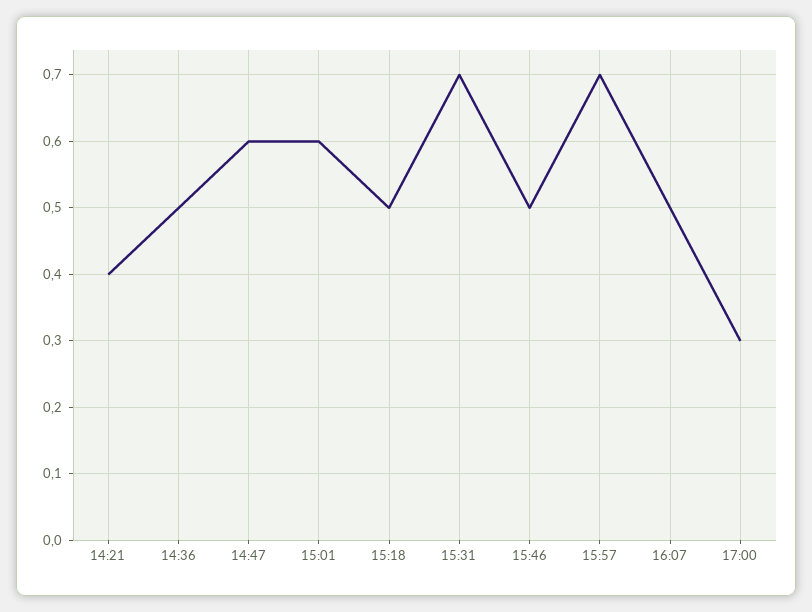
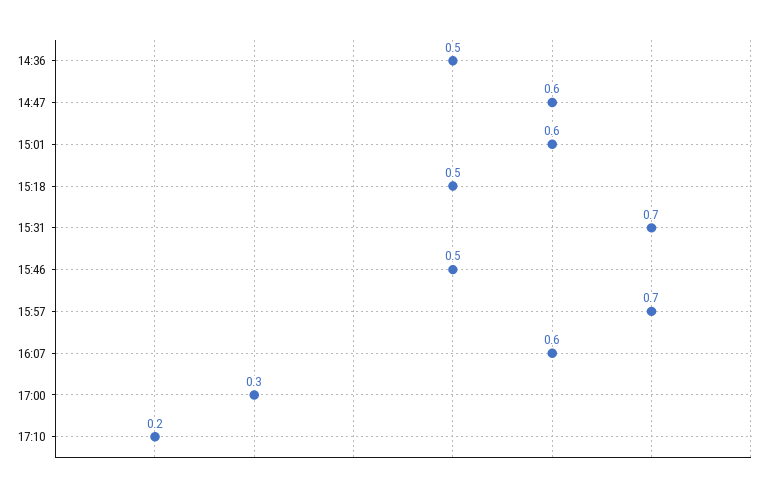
14:21: 0.4 -> none
16:07: 0.5 -> 0.6
17:10: none -> 0.2

